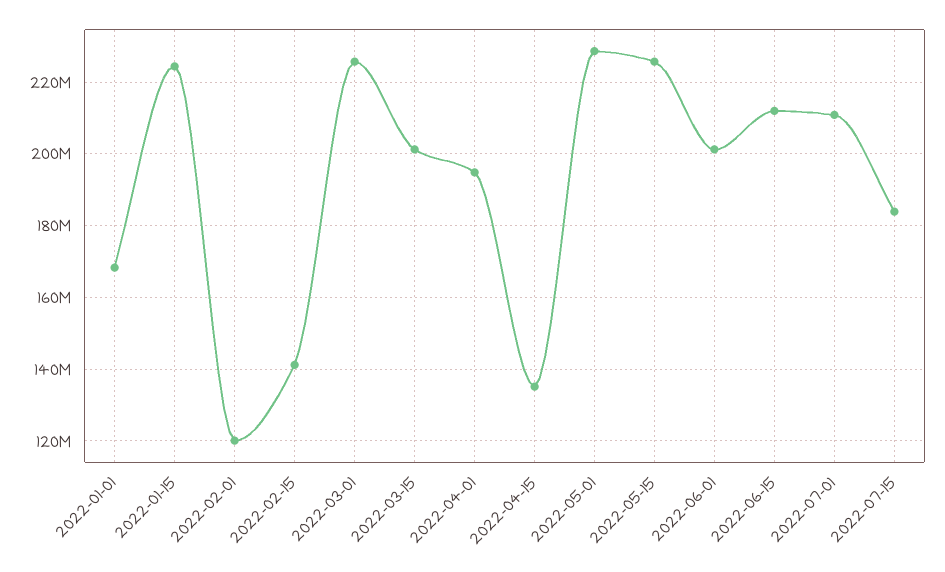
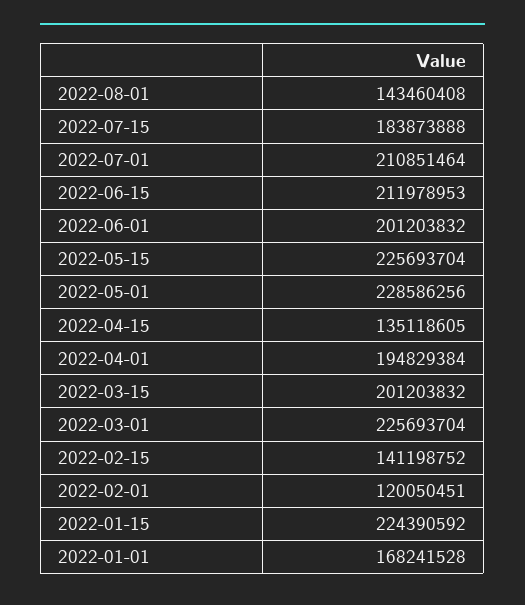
2022-08-01: none -> 143460408

